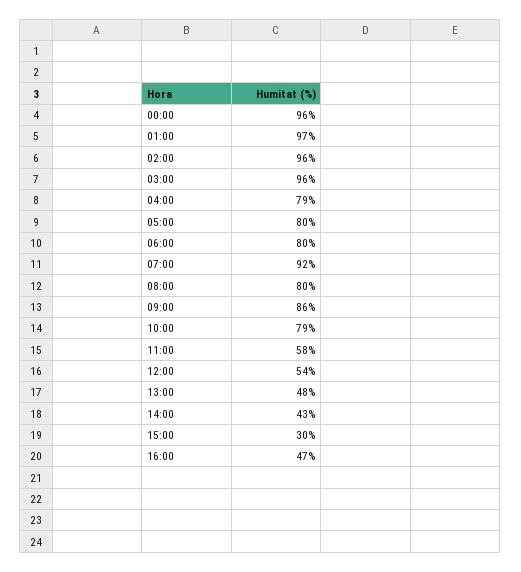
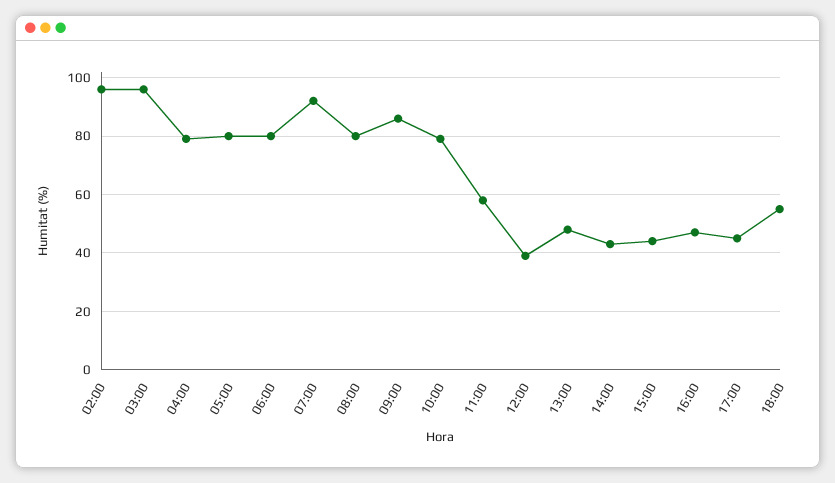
00:00: 96 -> none
01:00: 97 -> none
12:00: 54 -> 40
15:00: 30 -> 45
17:00: none -> 45
18:00: none -> 55

